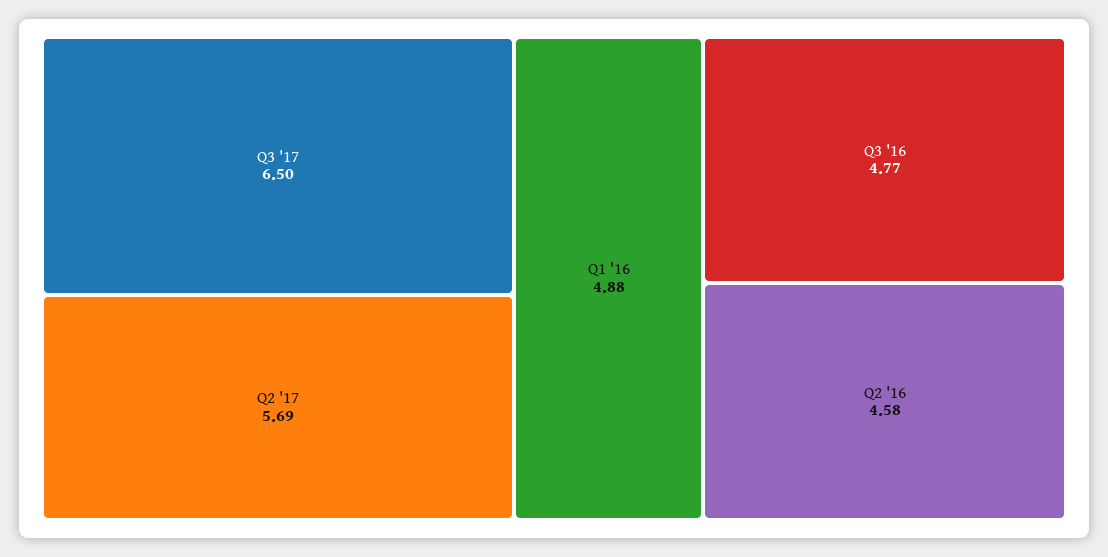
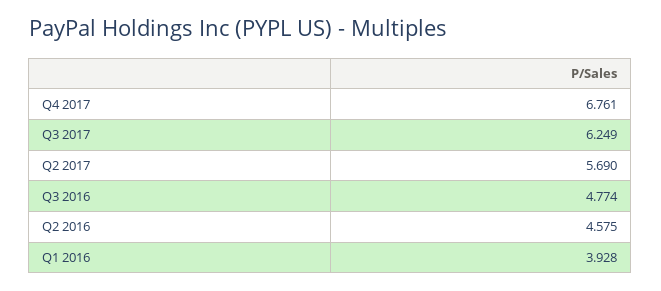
Q3 '17: 6.5 -> 6.249
Q1 '16: 4.88 -> 3.928
Q4 2017: none -> 6.761

